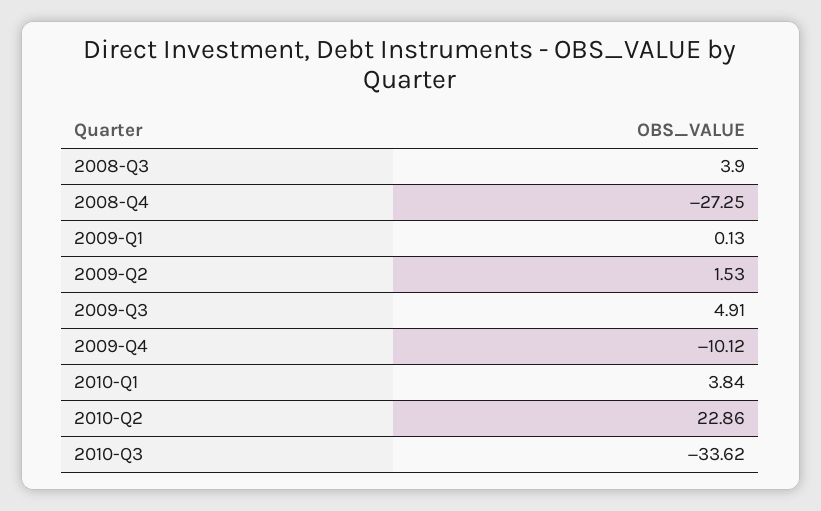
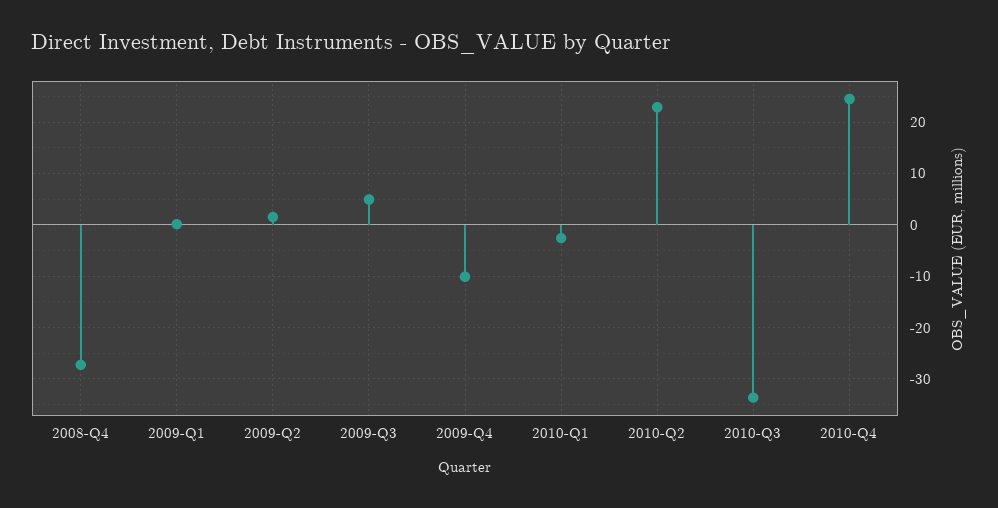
2008-Q3: 3.9 -> none
2010-Q1: 3.84 -> -2
2010-Q4: none -> 24

